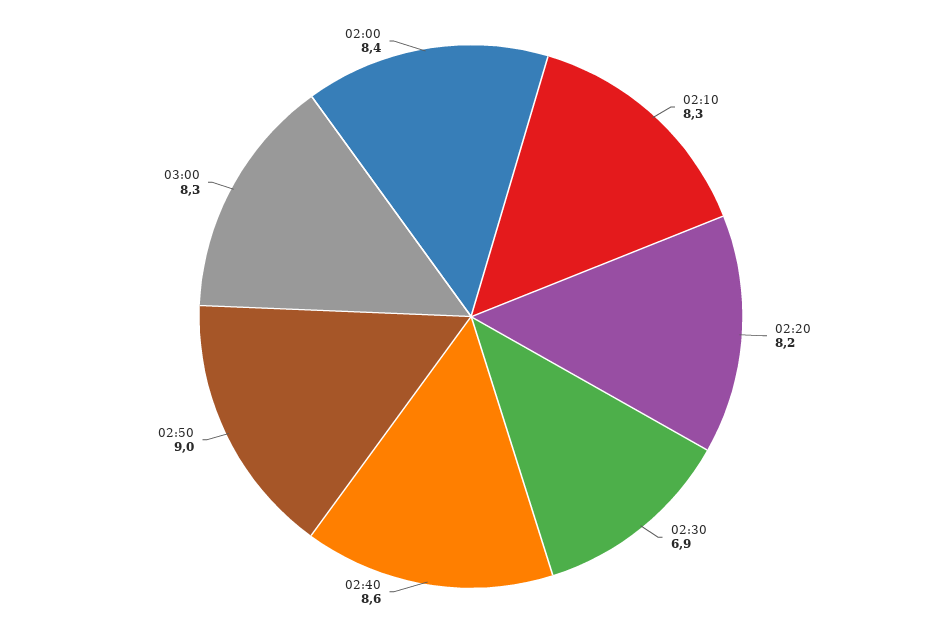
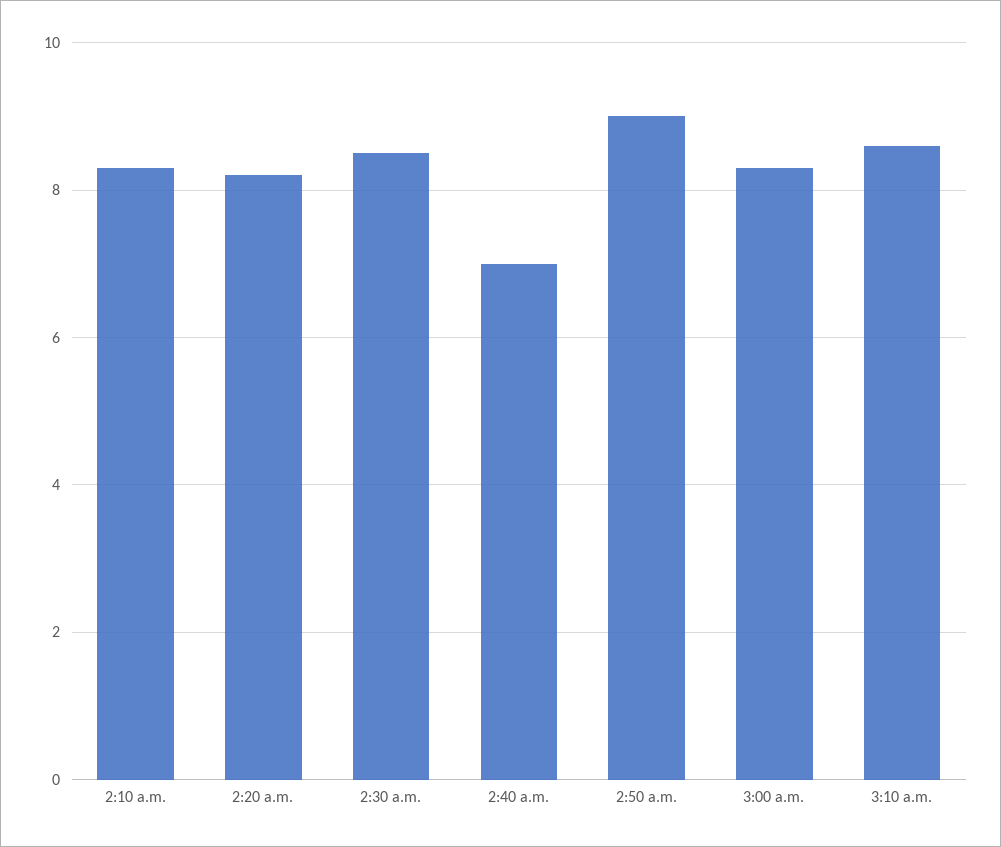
02:30: 6.9 -> 8.5
02:40: 8.6 -> 7
02:00: 8.4 -> none
3:10 a.m.: none -> 8.5

